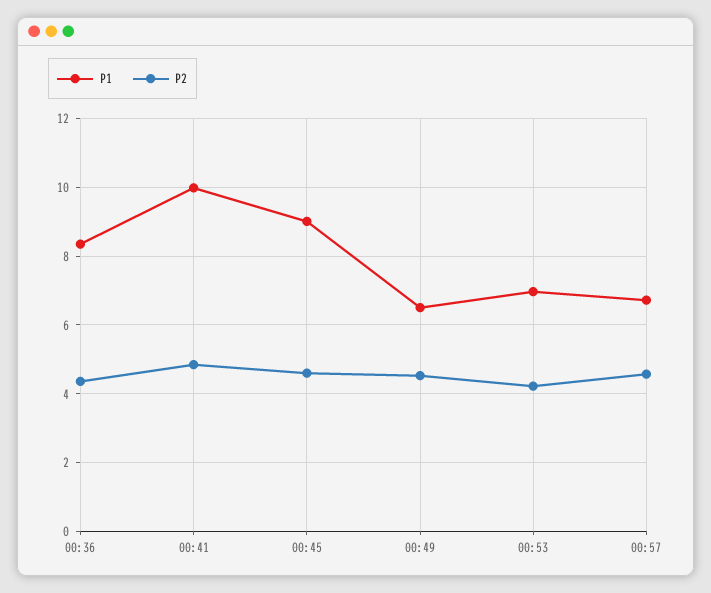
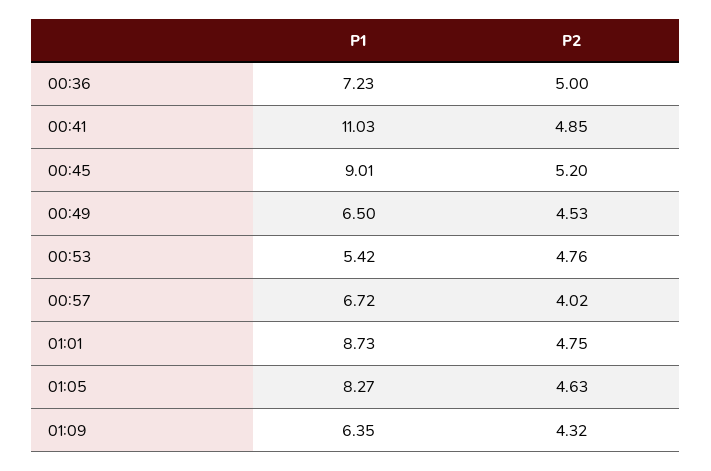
P1, 00:36: 8.4 -> 7.23
P2, 00:36: 4.4 -> 5
P1, 00:41: 10 -> 11.03
P2, 00:45: 4.6 -> 5.2
P1, 00:53: 7 -> 5.42
P2, 00:53: 4.2 -> 4.76
P2, 00:57: 4.6 -> 4.02
P1, 01:01: none -> 8.73
P2, 01:01: none -> 4.75
P1, 01:05: none -> 8.27
P2, 01:05: none -> 4.63
P1, 01:09: none -> 6.35
P2, 01:09: none -> 4.32

